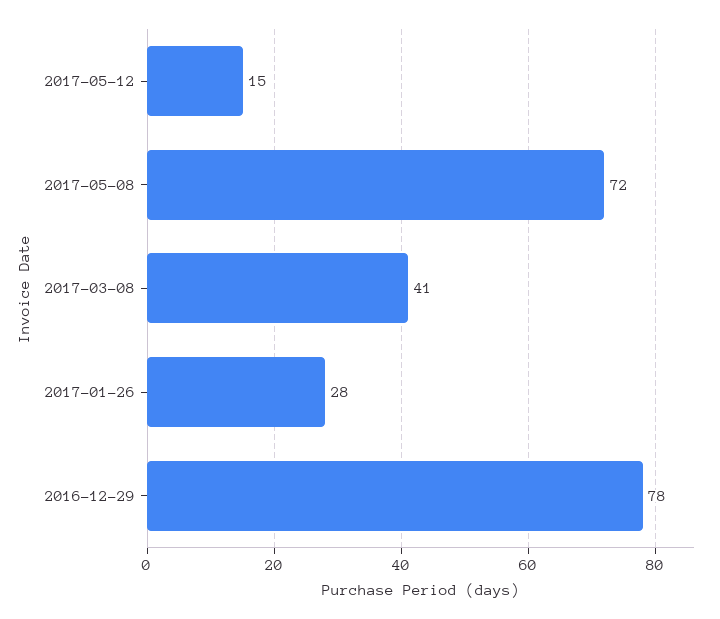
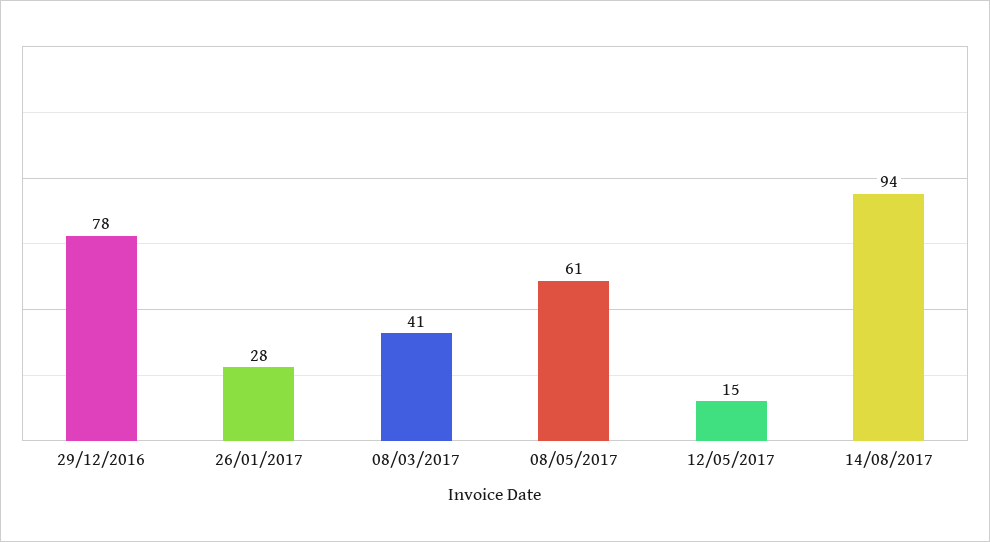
2017-05-08: 72 -> 61
14/08/2017: none -> 94

